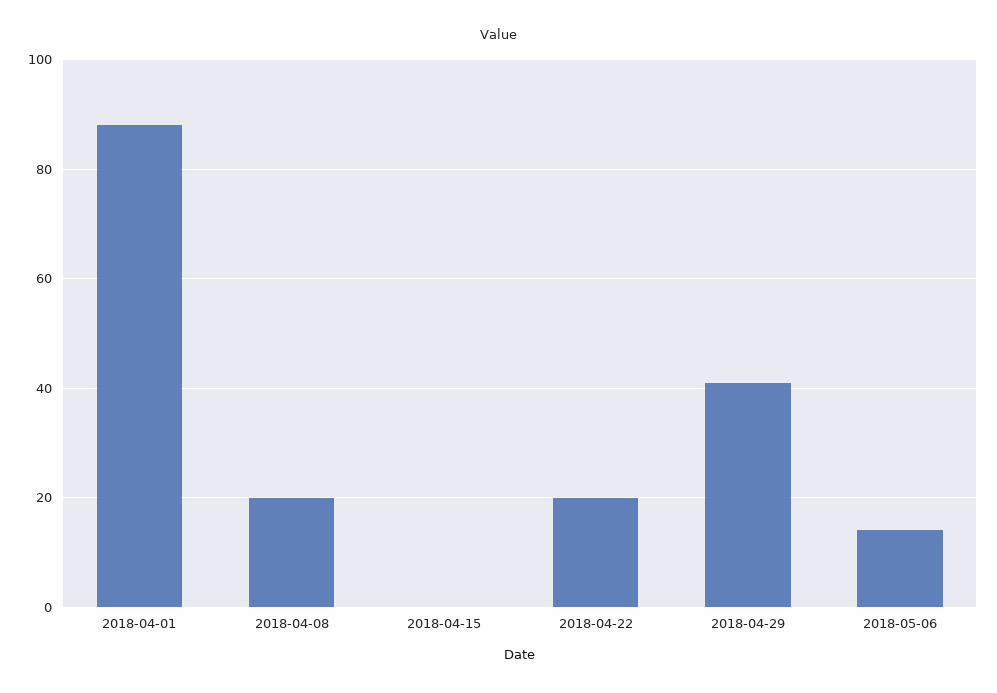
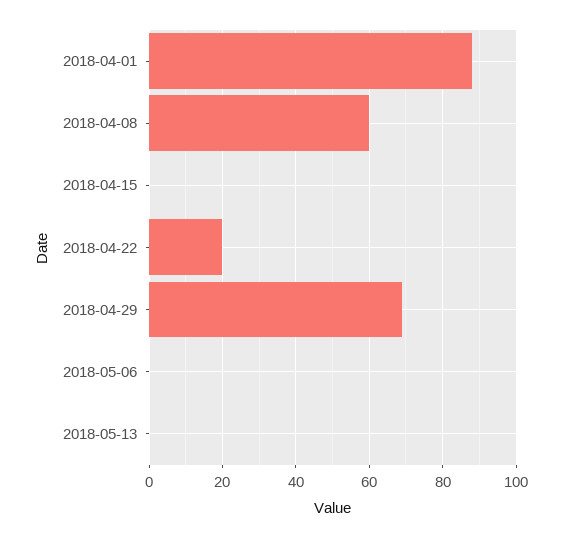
2018-04-08: 20 -> 60
2018-04-29: 40 -> 70
2018-05-06: 15 -> 0
2018-05-13: none -> 0

